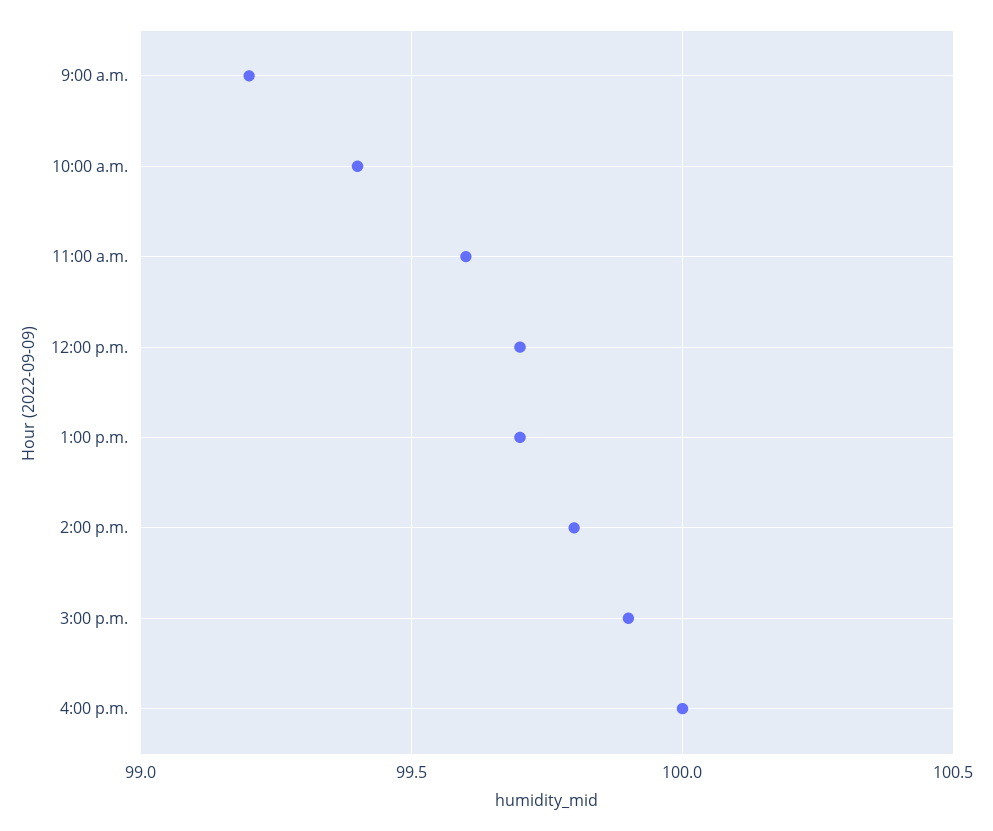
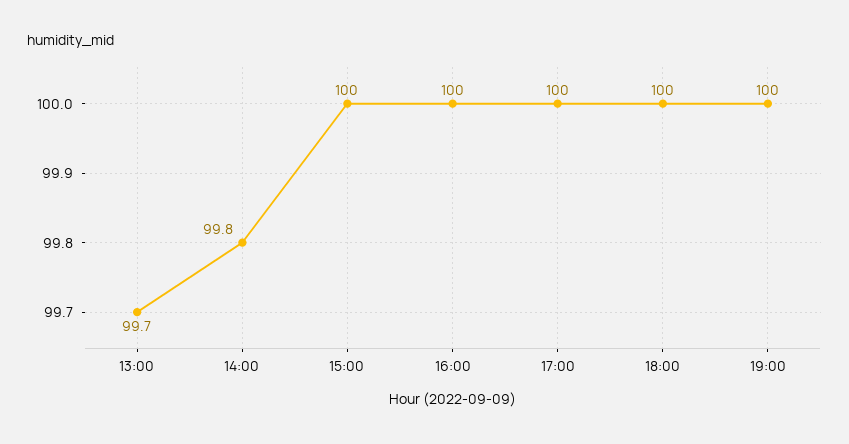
9:00 a.m.: 99.2 -> none
10:00 a.m.: 99.4 -> none
11:00 a.m.: 99.6 -> none
12:00 p.m.: 99.7 -> none
3:00 p.m.: 99.9 -> 100
17:00: none -> 100
18:00: none -> 100
19:00: none -> 100

